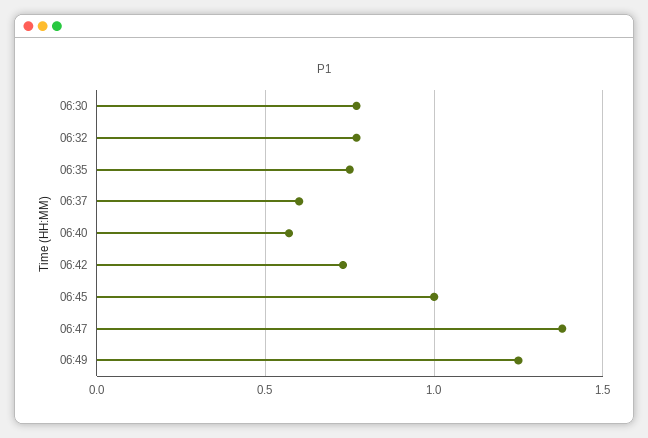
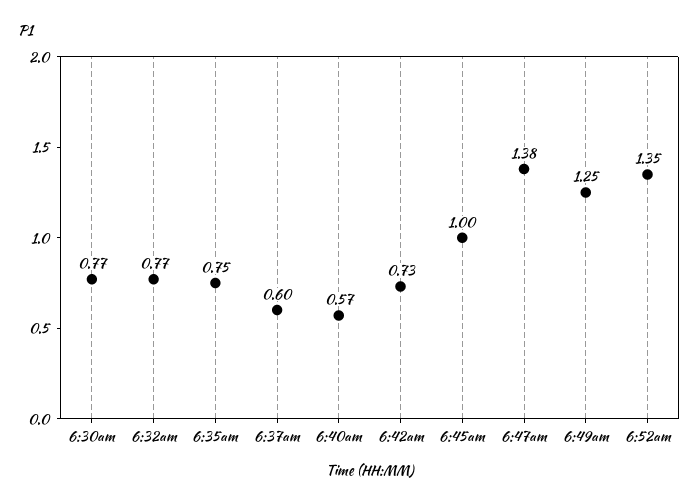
6:52am: none -> 1.35

